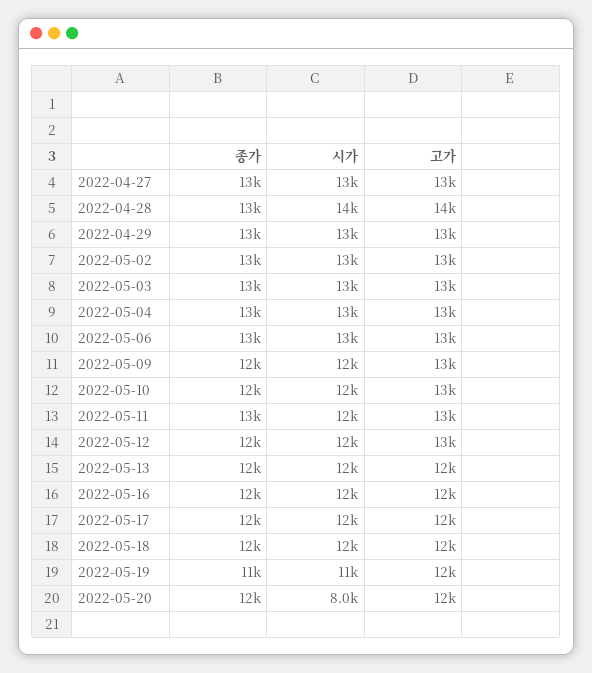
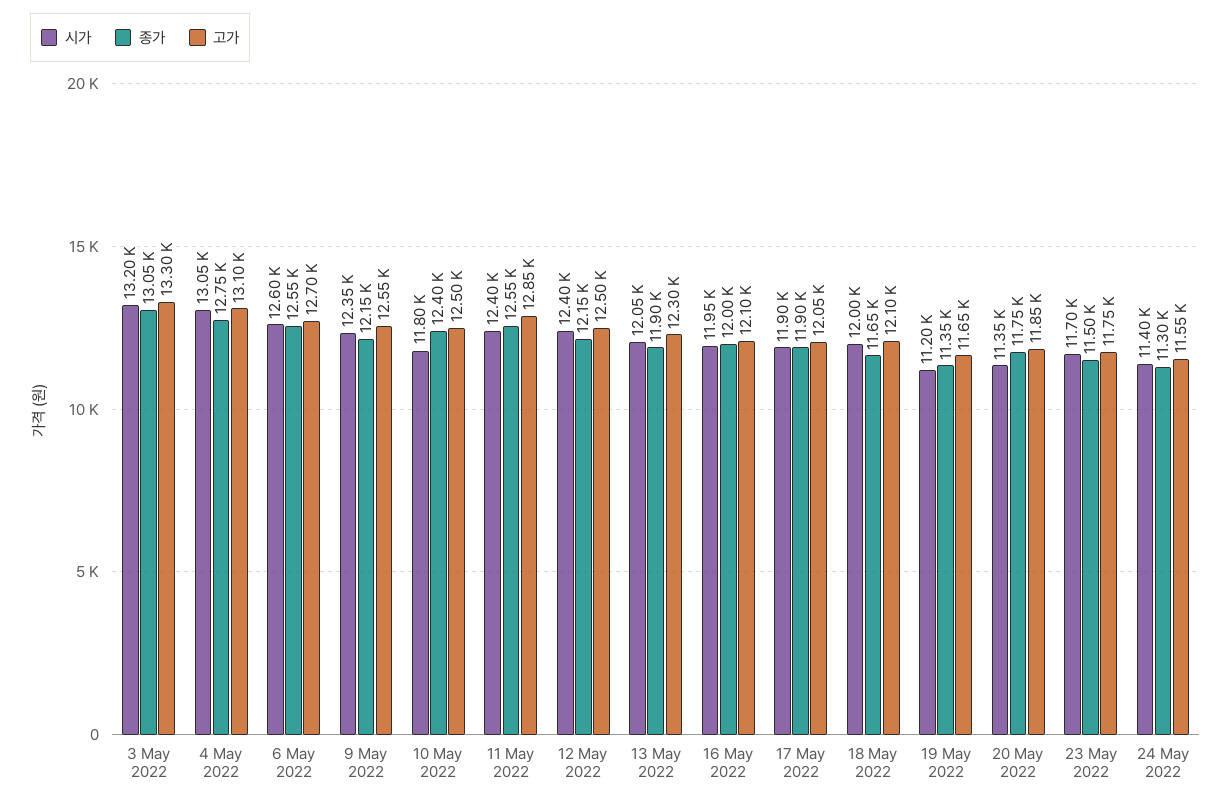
종가, 2022-04-27: 13000 -> none
시가, 2022-04-27: 13000 -> none
고가, 2022-04-27: 13000 -> none
종가, 2022-04-28: 13000 -> none
시가, 2022-04-28: 14000 -> none
고가, 2022-04-28: 14000 -> none
종가, 2022-04-29: 13000 -> none
시가, 2022-04-29: 13000 -> none
고가, 2022-04-29: 13000 -> none
종가, 2022-05-02: 13000 -> none
시가, 2022-05-02: 13000 -> none
고가, 2022-05-02: 13000 -> none
시가, 2022-05-20: 8000 -> 11350
시가, 23 May 2022: none -> 11700
종가, 23 May 2022: none -> 11500
고가, 23 May 2022: none -> 11750
시가, 24 May 2022: none -> 11400
종가, 24 May 2022: none -> 11300
고가, 24 May 2022: none -> 11550

